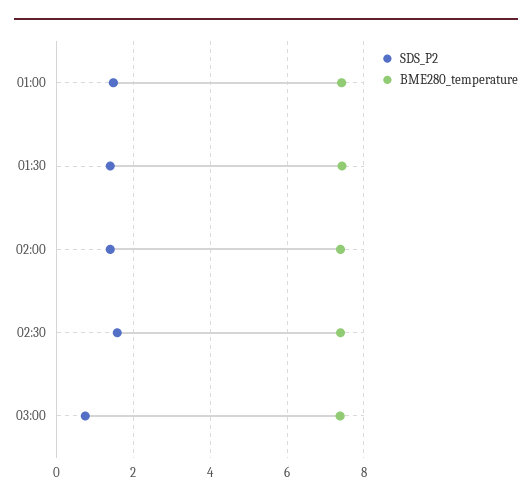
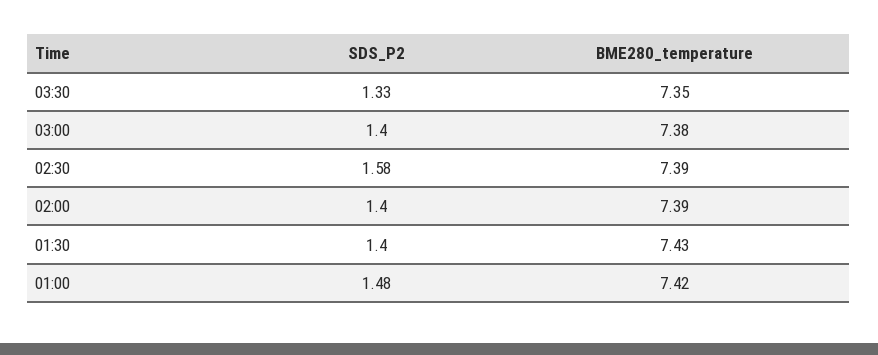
SDS_P2, 03:00: 0.8 -> 1.4
SDS_P2, 03:30: none -> 1.33
BME280_temperature, 03:30: none -> 7.35

